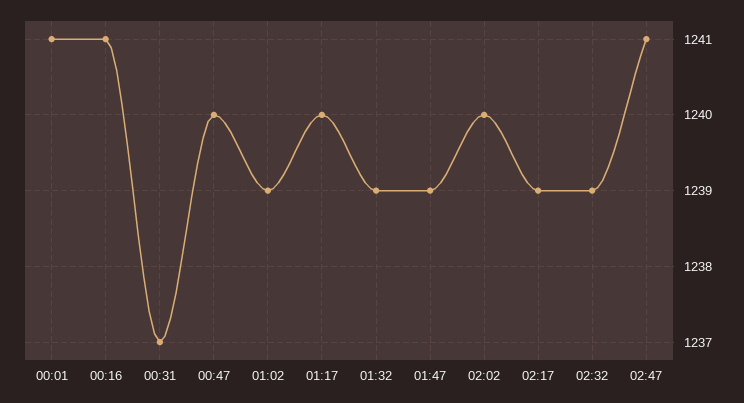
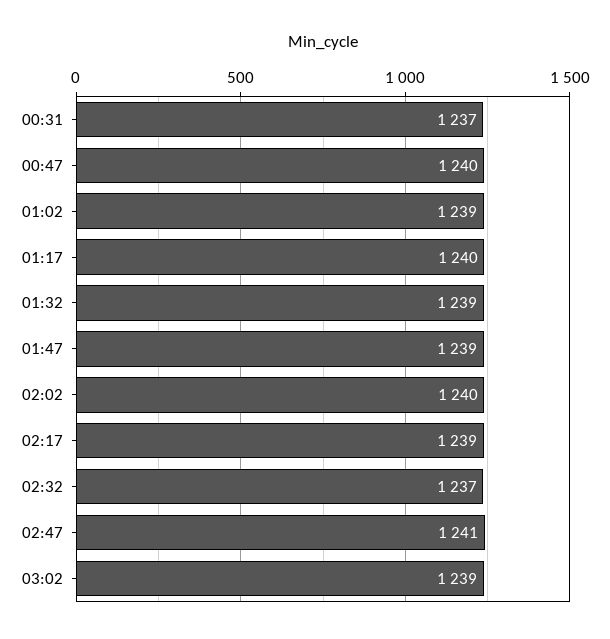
00:01: 1241 -> none
00:16: 1241 -> none
02:32: 1239 -> 1237
03:02: none -> 1239

